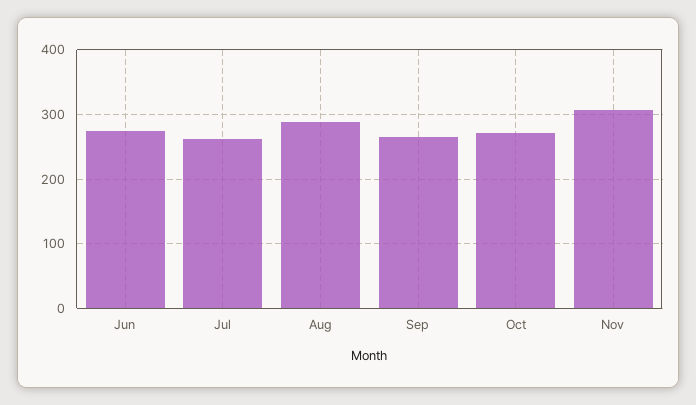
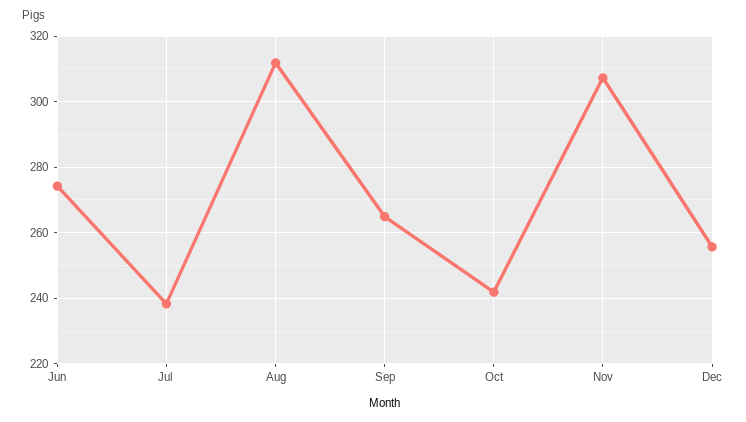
Jul: 260 -> 238
Aug: 290 -> 312
Oct: 270 -> 242
Dec: none -> 256

